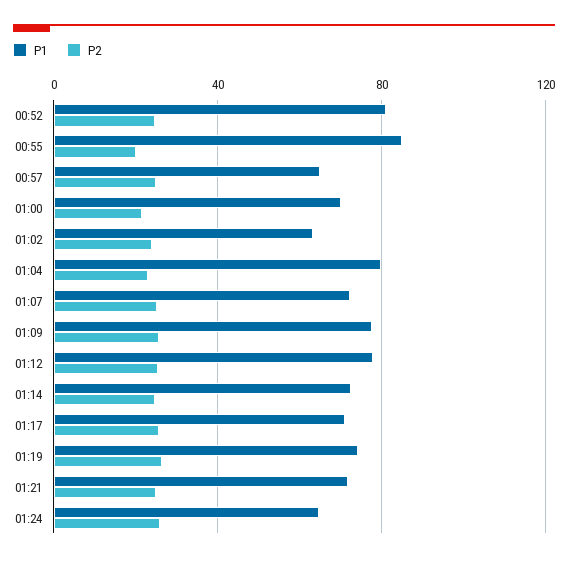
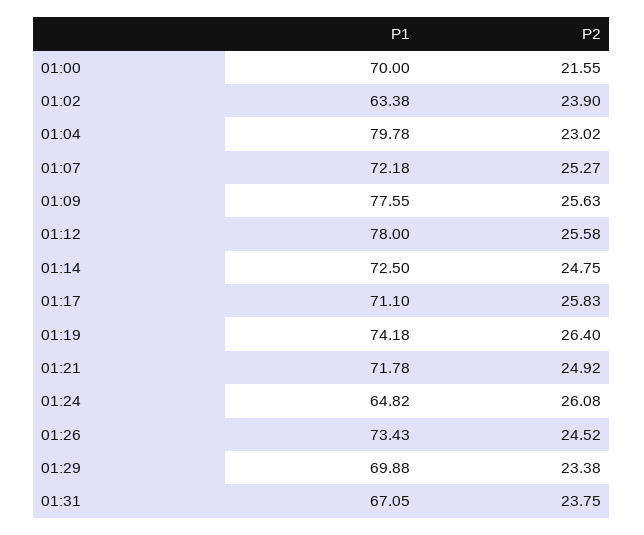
P1, 00:52: 80 -> none
P2, 00:52: 25 -> none
P1, 00:55: 85 -> none
P2, 00:55: 20 -> none
P1, 00:57: 65 -> none
P2, 00:57: 25 -> none
P1, 01:26: none -> 73.43
P2, 01:26: none -> 24.52
P1, 01:29: none -> 69.88
P2, 01:29: none -> 23.38
P1, 01:31: none -> 67.05
P2, 01:31: none -> 23.75

